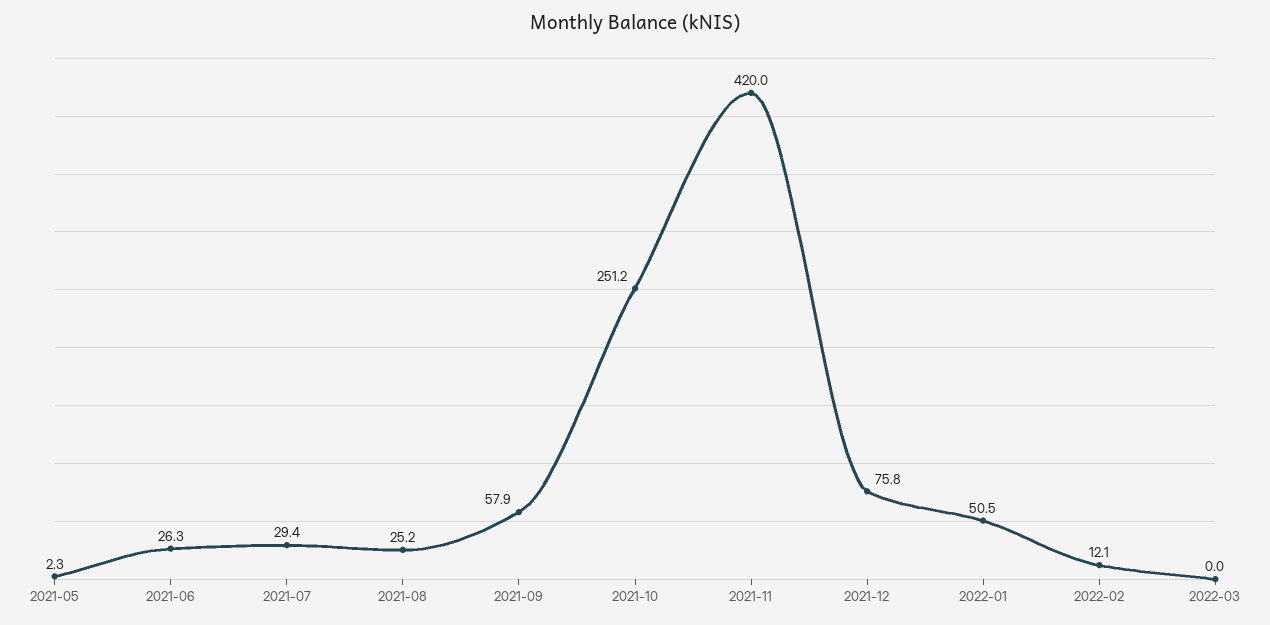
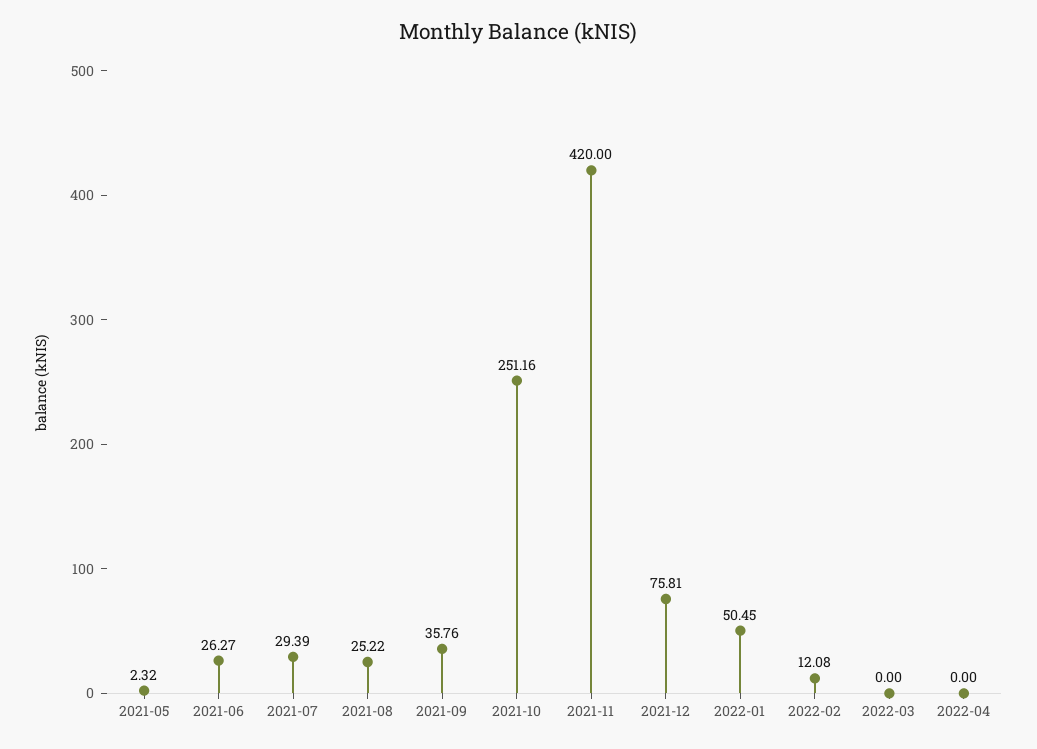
2021-09: 57.9 -> 35.76
2022-04: none -> 0

